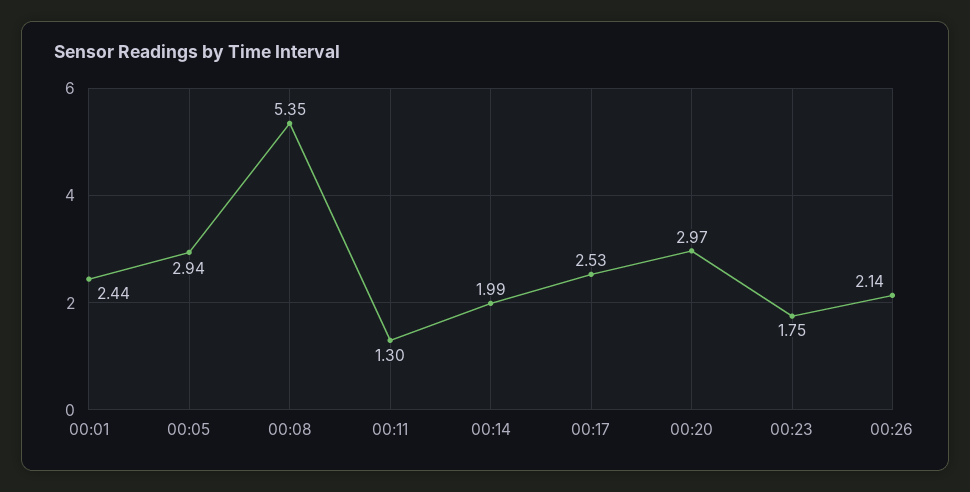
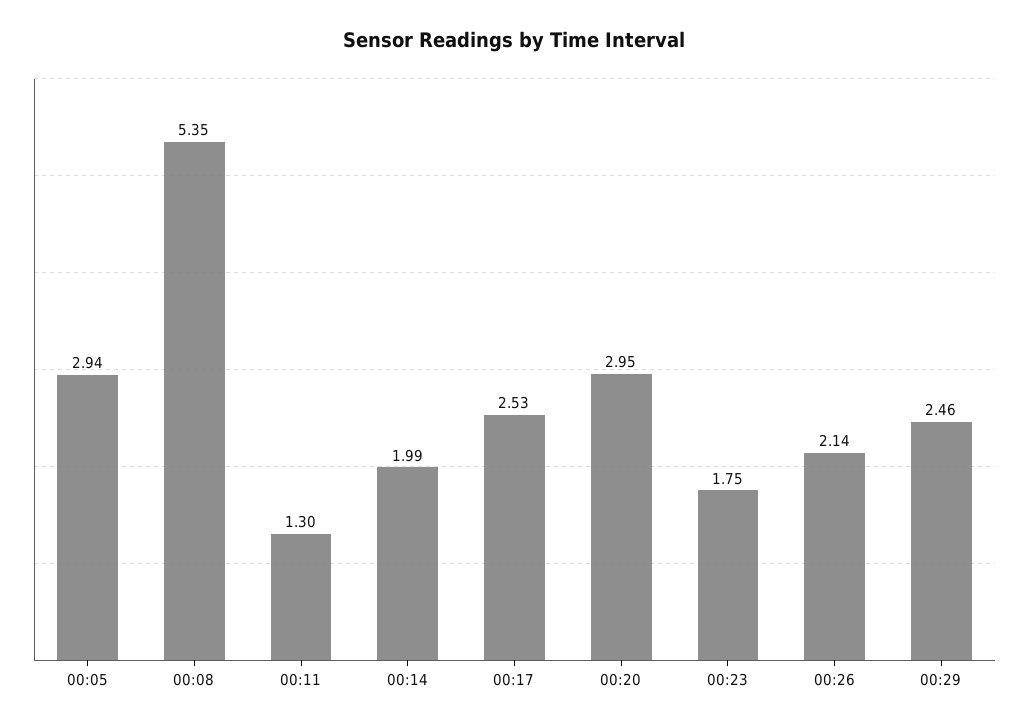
00:01: 2.44 -> none
00:20: 2.97 -> 2.95
00:29: none -> 2.46

